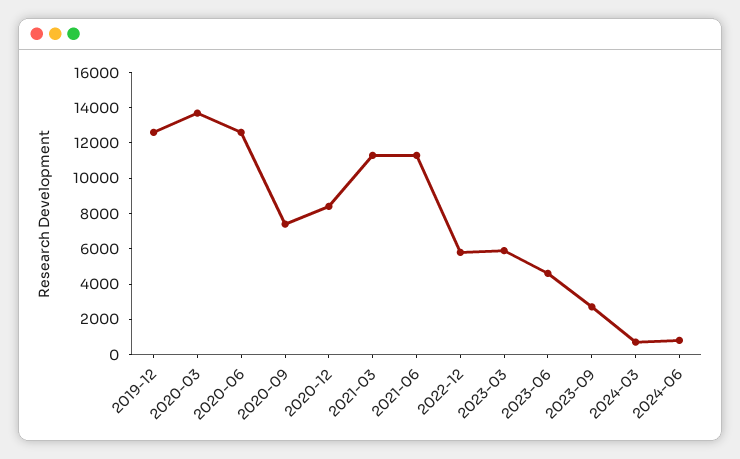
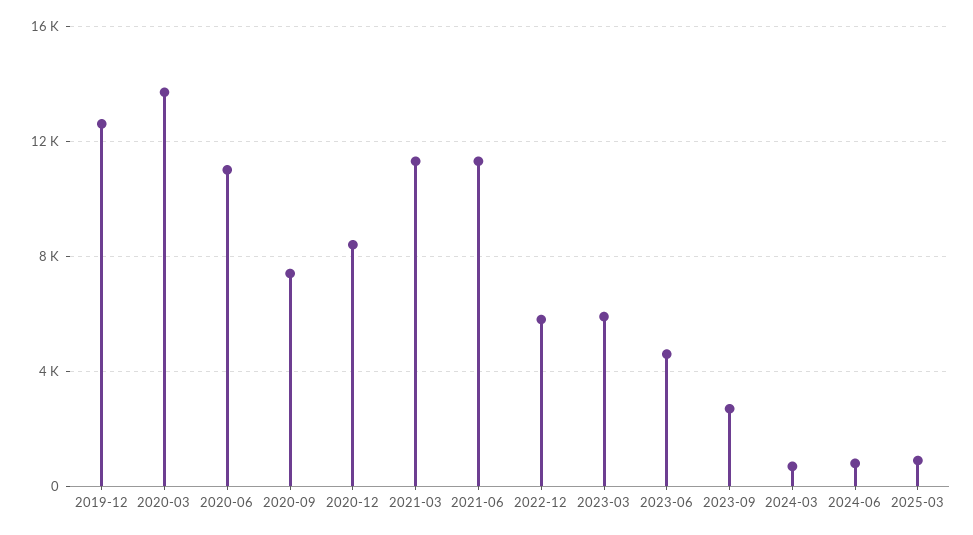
2020-06: 12500 -> 11000
2025-03: none -> 1000

